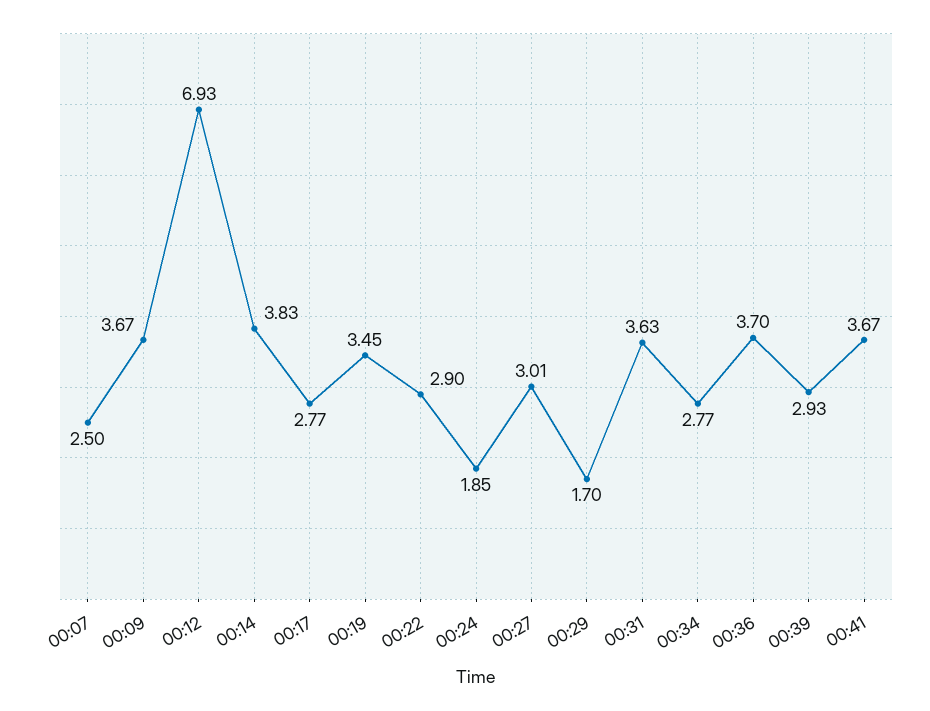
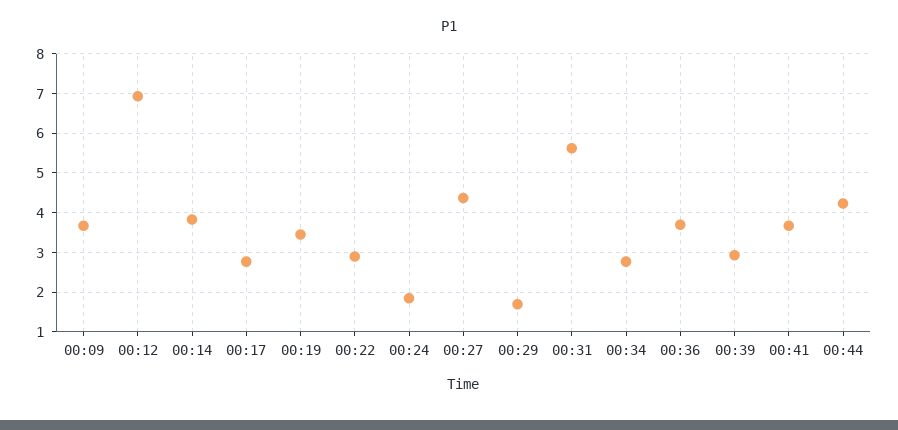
00:07: 2.5 -> none
00:27: 3.01 -> 4.4
00:31: 3.63 -> 5.6
00:44: none -> 4.2

